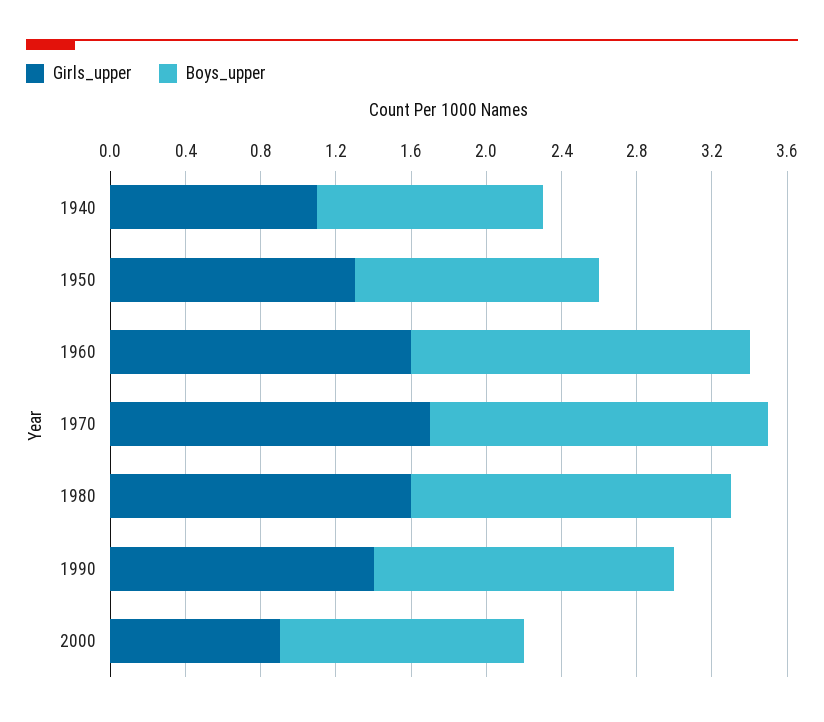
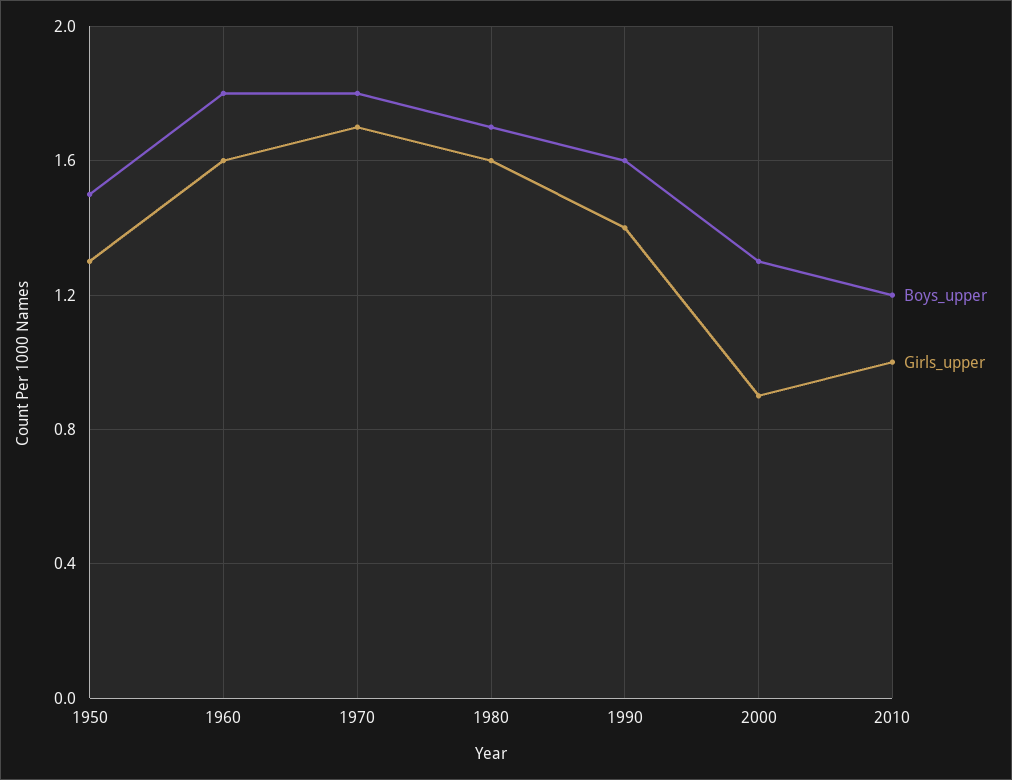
Girls_upper, 1940: 1.1 -> none
Boys_upper, 1940: 1.2 -> none
Boys_upper, 1950: 1.3 -> 1.5
Boys_upper, 2010: none -> 1.2
Girls_upper, 2010: none -> 1

